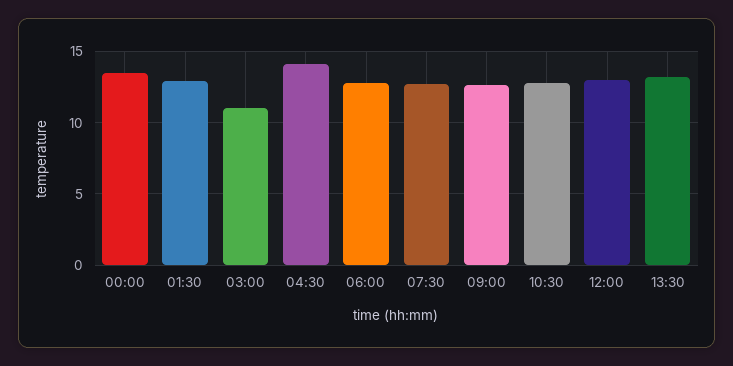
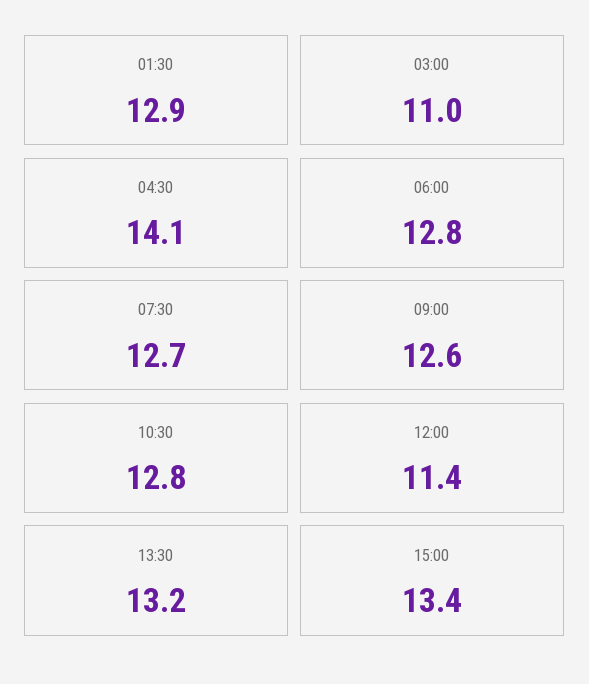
00:00: 13.5 -> none
12:00: 13 -> 11.4
15:00: none -> 13.4

